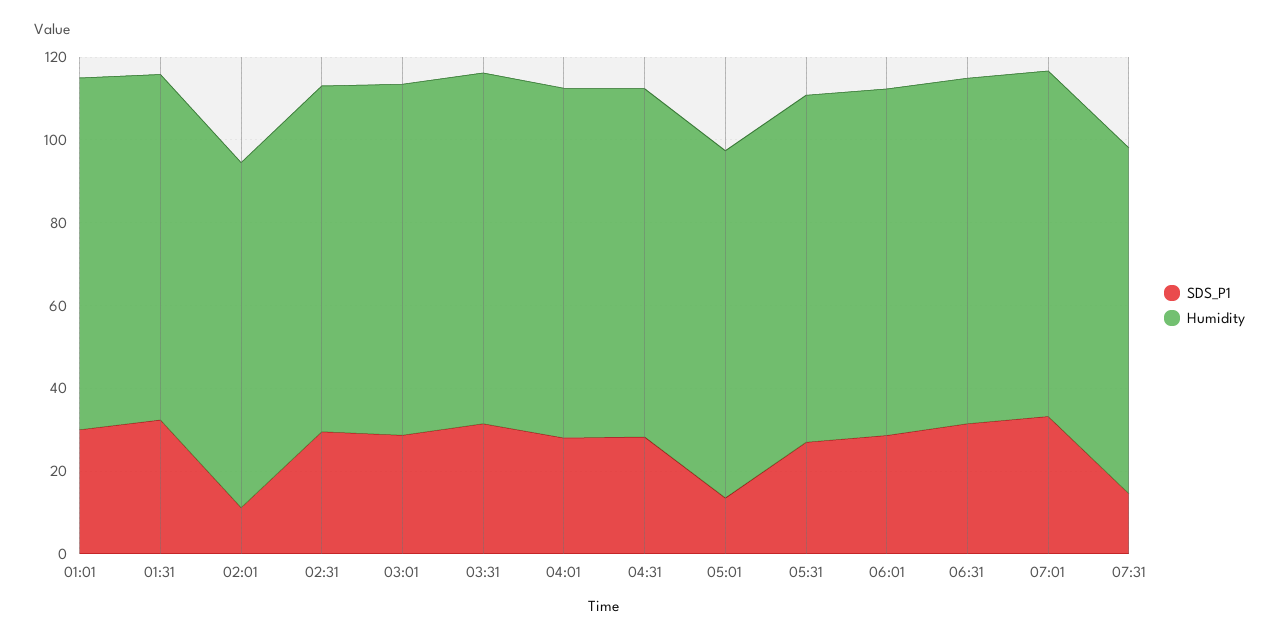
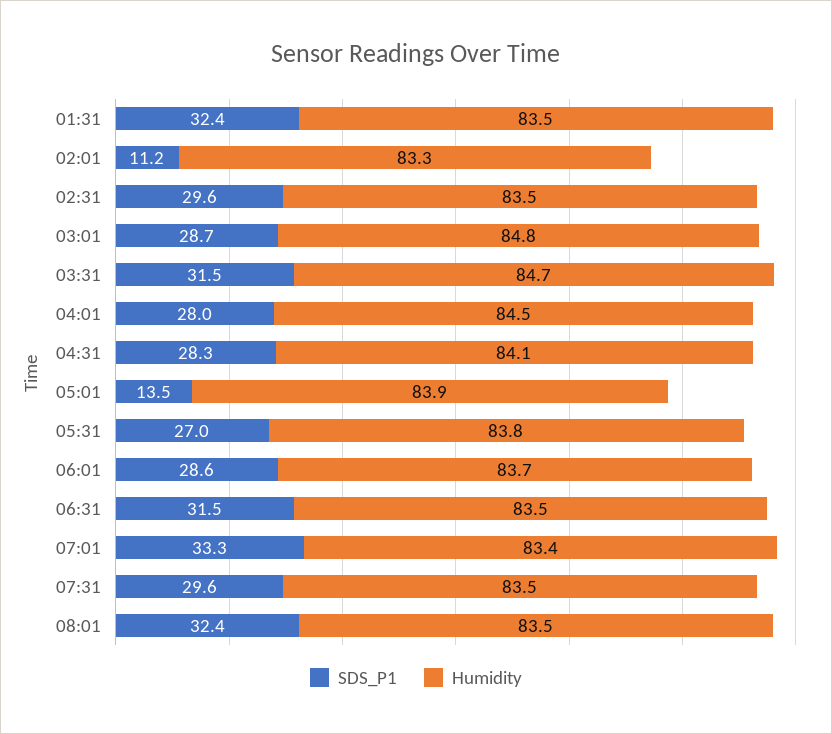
SDS_P1, 01:01: 30 -> none
Humidity, 01:01: 85 -> none
SDS_P1, 07:31: 15 -> 29.6
SDS_P1, 08:01: none -> 32.4
Humidity, 08:01: none -> 83.5

